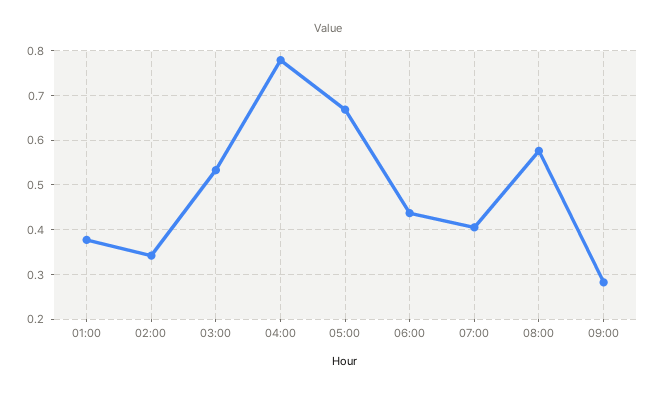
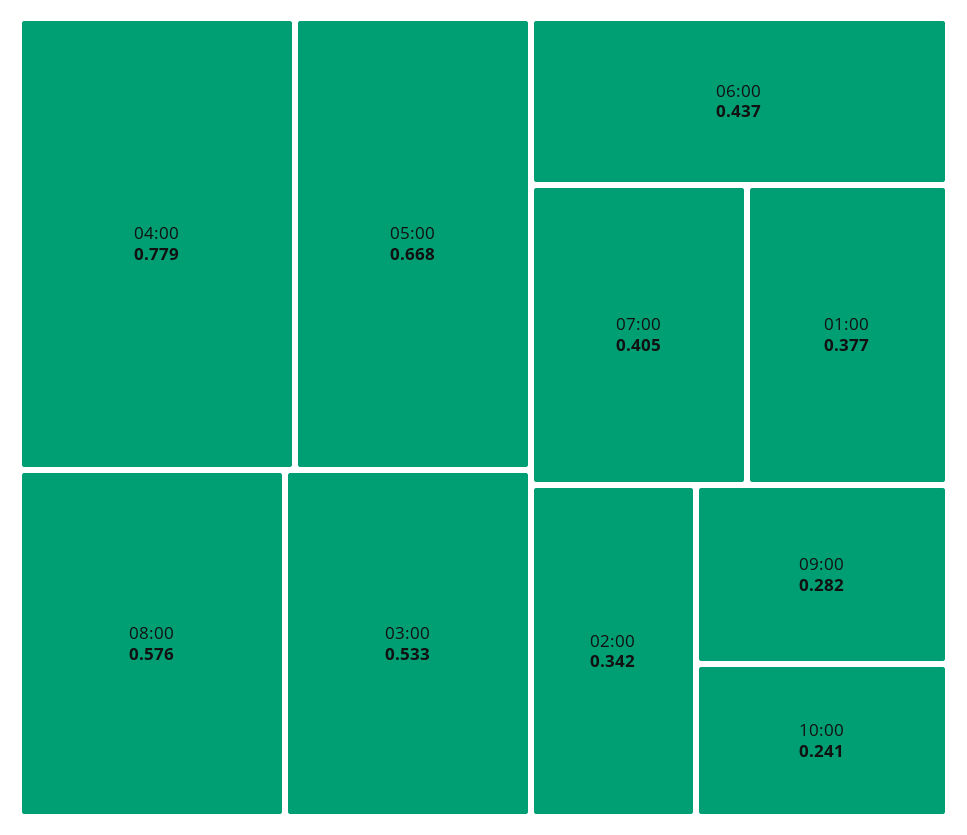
10:00: none -> 0.241

